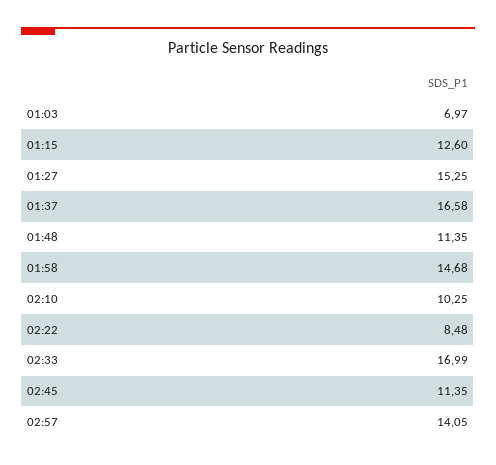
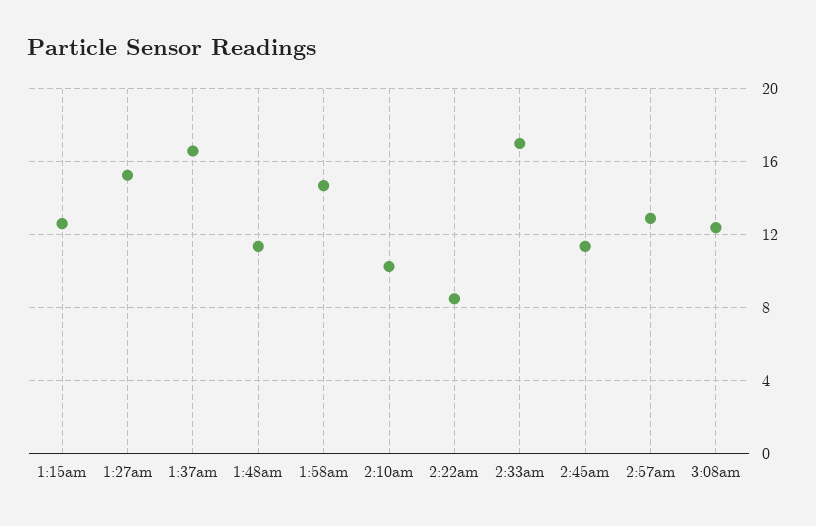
01:03: 6.97 -> none
02:57: 14.05 -> 13
3:08am: none -> 12.5

